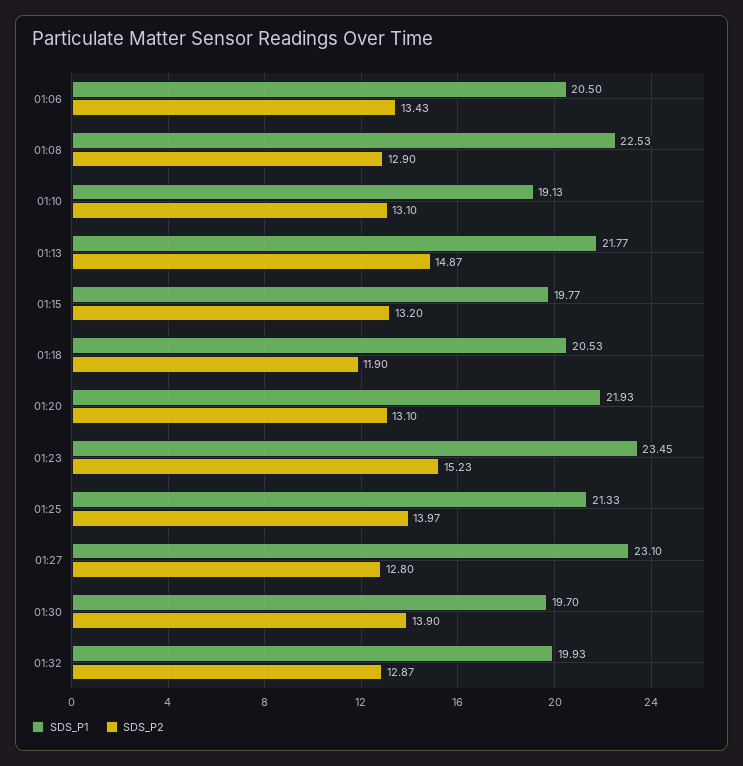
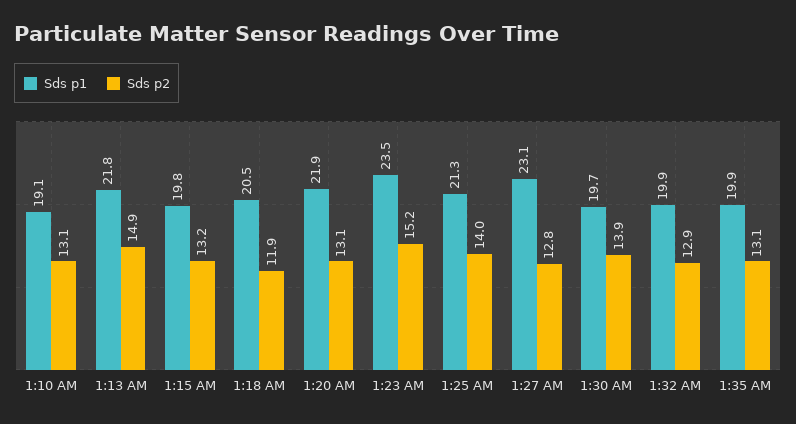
SDS_P1, 01:06: 20.5 -> none
SDS_P2, 01:06: 13.43 -> none
SDS_P1, 01:08: 22.53 -> none
SDS_P2, 01:08: 12.9 -> none
SDS_P1, 1:35 AM: none -> 19.9
SDS_P2, 1:35 AM: none -> 13.1

